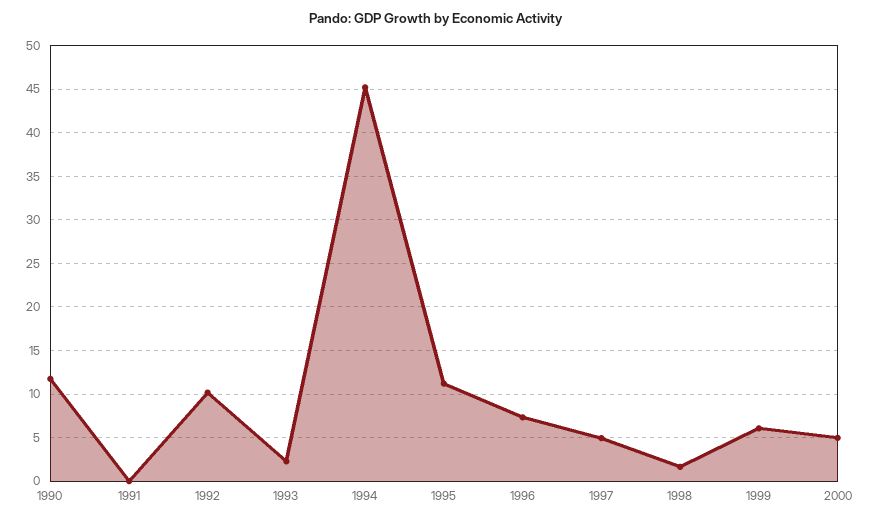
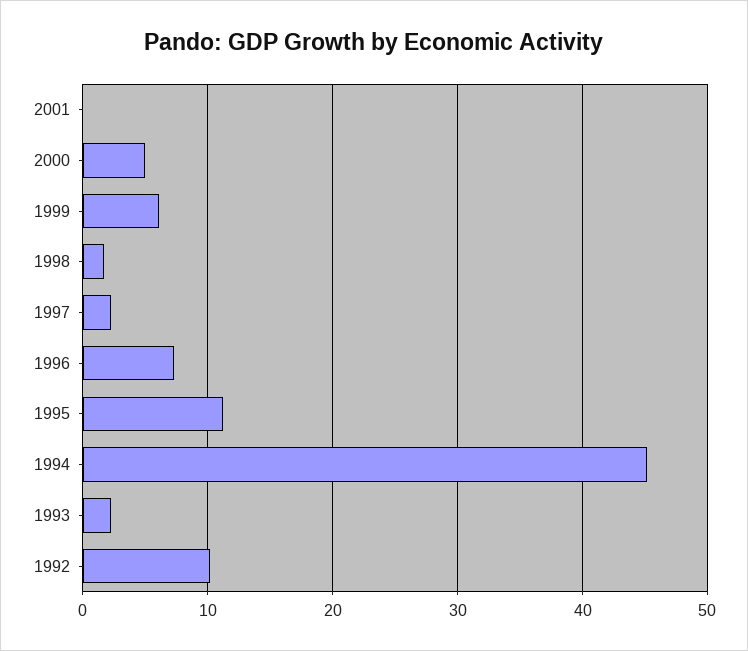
1990: 12 -> none
1991: 0 -> none
1997: 5 -> 2
2001: none -> 0

